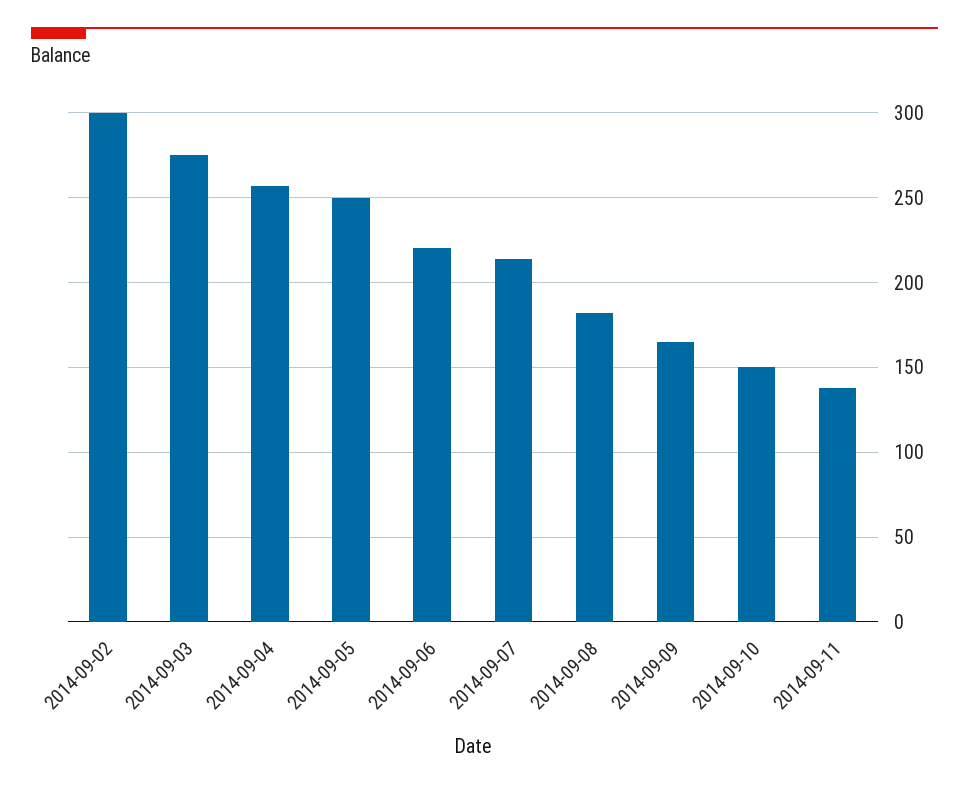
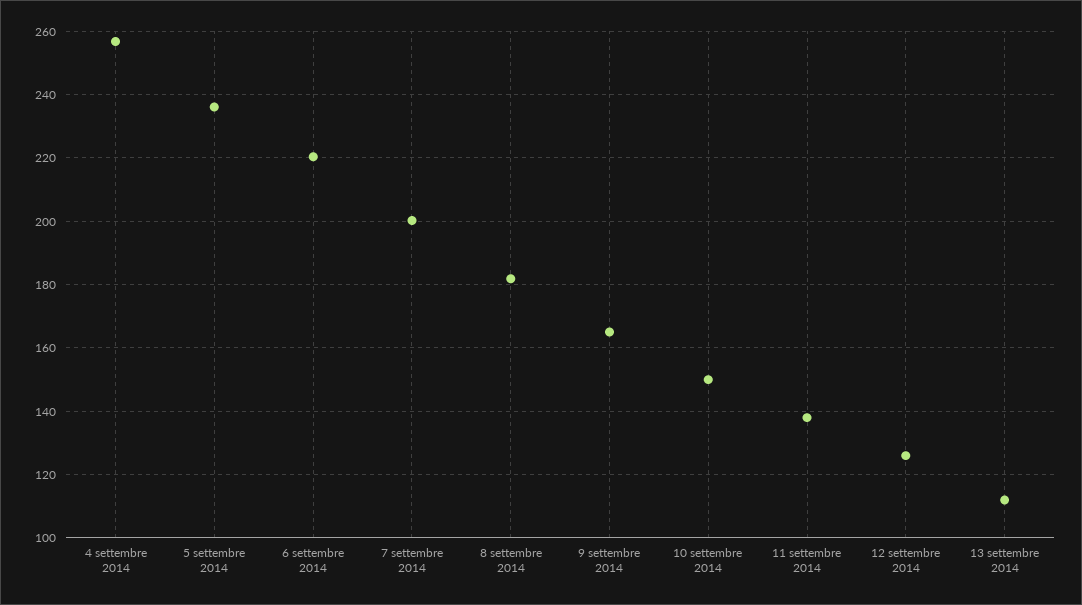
2014-09-02: 300 -> none
2014-09-03: 275 -> none
2014-09-05: 250 -> 236
2014-09-07: 215 -> 200
12 settembre 2014: none -> 126
13 settembre 2014: none -> 112

